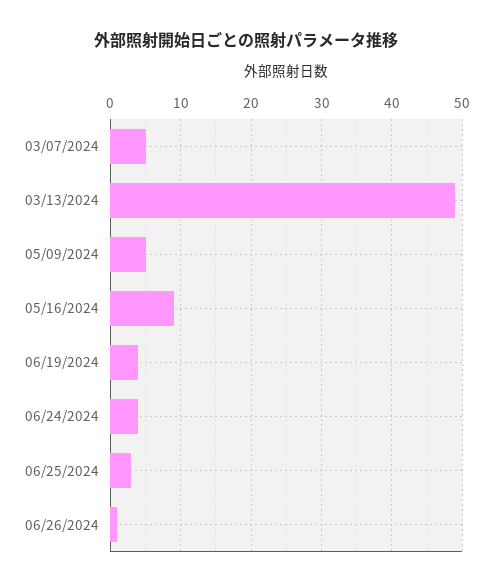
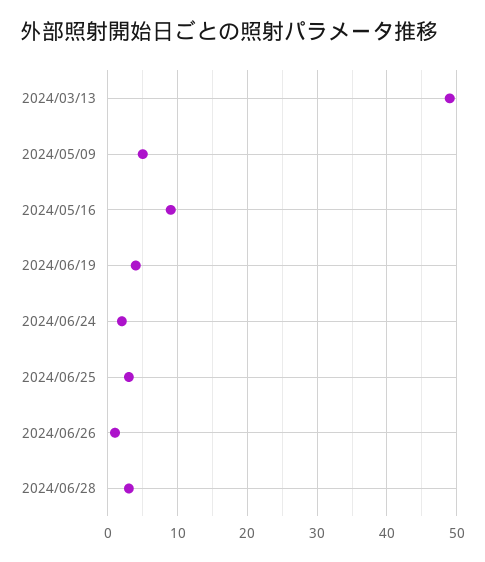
03/07/2024: 5 -> none
06/24/2024: 4 -> 2
2024/06/28: none -> 3

